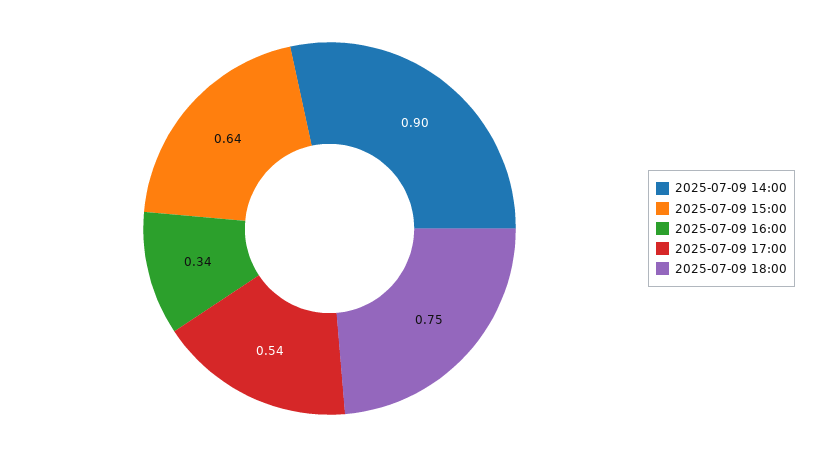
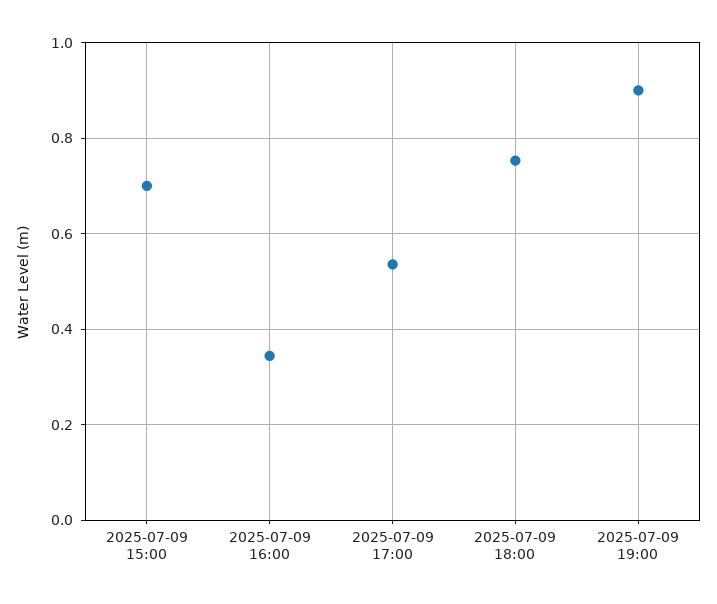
2025-07-09 14:00: 0.9 -> none
2025-07-09 15:00: 0.64 -> 0.7
2025-07-09 19:00: none -> 0.9

